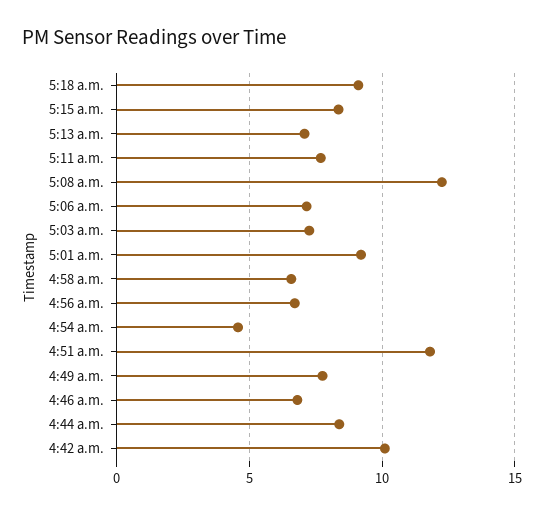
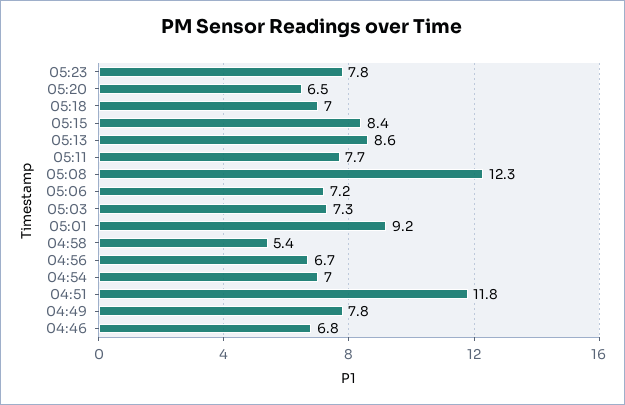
5:18 a.m.: 9 -> 7
5:13 a.m.: 7 -> 8.6
4:58 a.m.: 6.5 -> 5.4
4:54 a.m.: 4.5 -> 7
4:44 a.m.: 8.5 -> none
4:42 a.m.: 10 -> none
05:23: none -> 7.8
05:20: none -> 6.5

